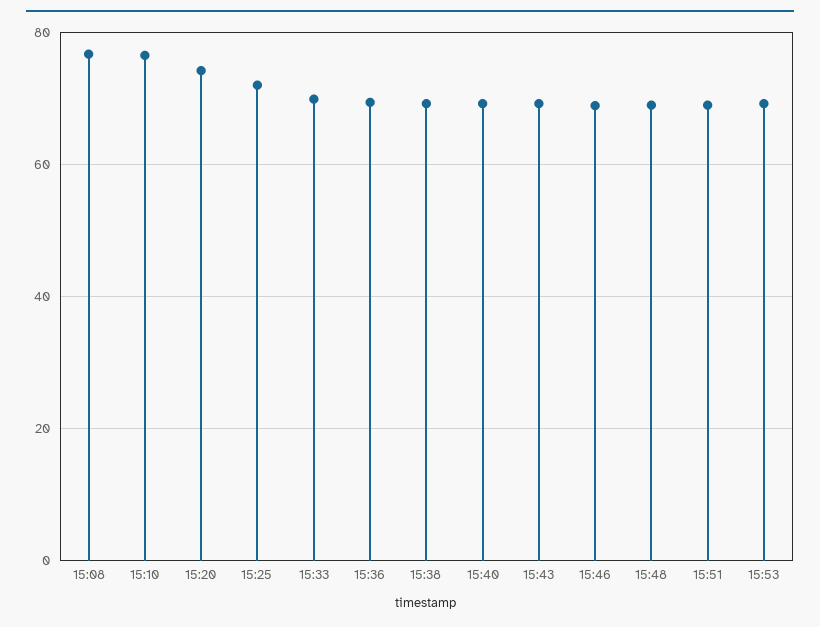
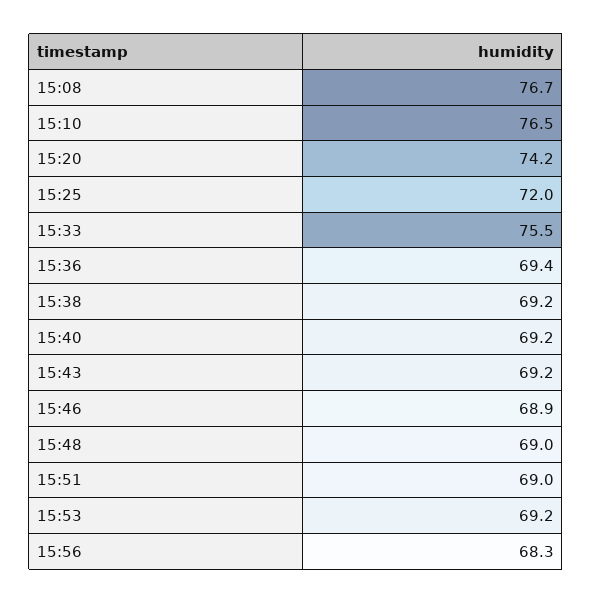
15:33: 70 -> 75.5
15:56: none -> 68.3

